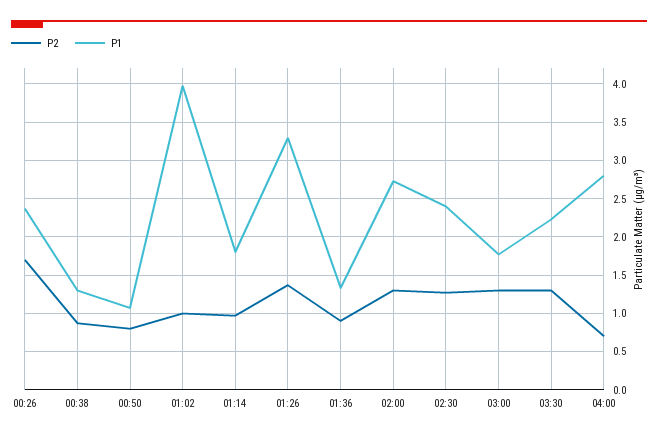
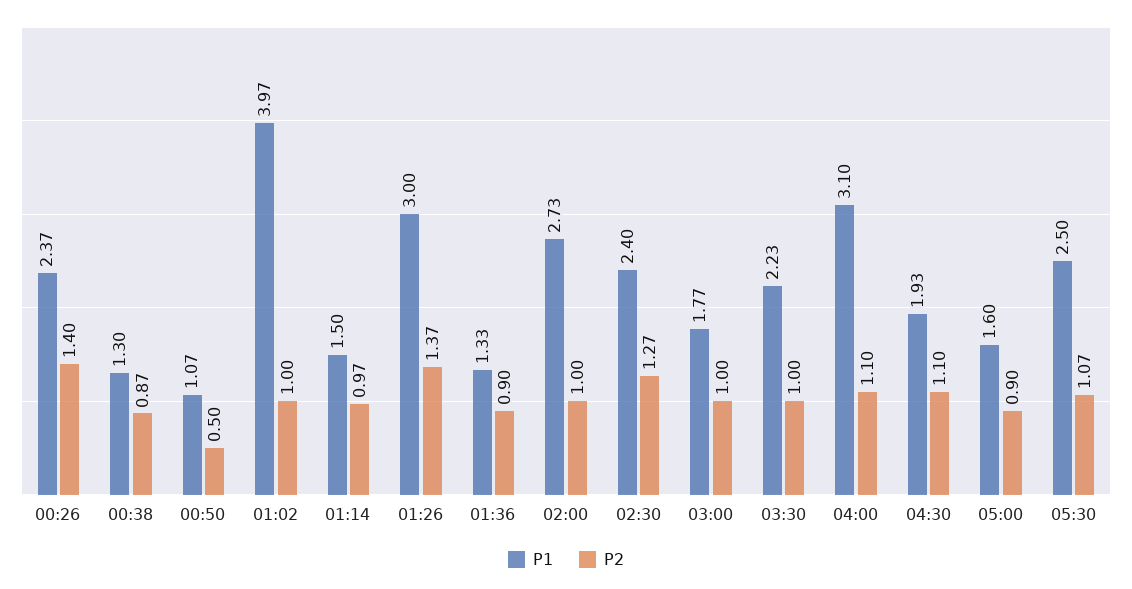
P2, 00:26: 1.7 -> 1.4
P2, 00:50: 0.8 -> 0.5
P1, 01:14: 1.8 -> 1.5
P1, 01:26: 3.3 -> 3
P2, 02:00: 1.3 -> 1
P2, 03:00: 1.3 -> 1
P2, 03:30: 1.3 -> 1
P2, 04:00: 0.7 -> 1.1
P1, 04:00: 2.8 -> 3.1
P1, 04:30: none -> 1.93
P2, 04:30: none -> 1.1
P1, 05:00: none -> 1.6
P2, 05:00: none -> 0.9
P1, 05:30: none -> 2.5
P2, 05:30: none -> 1.07

